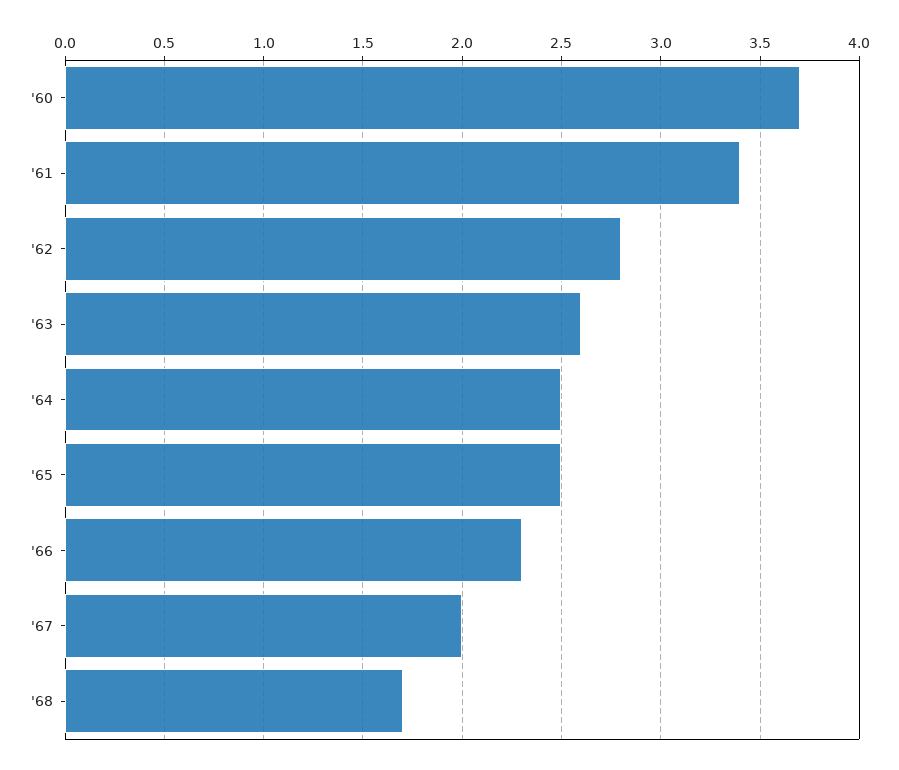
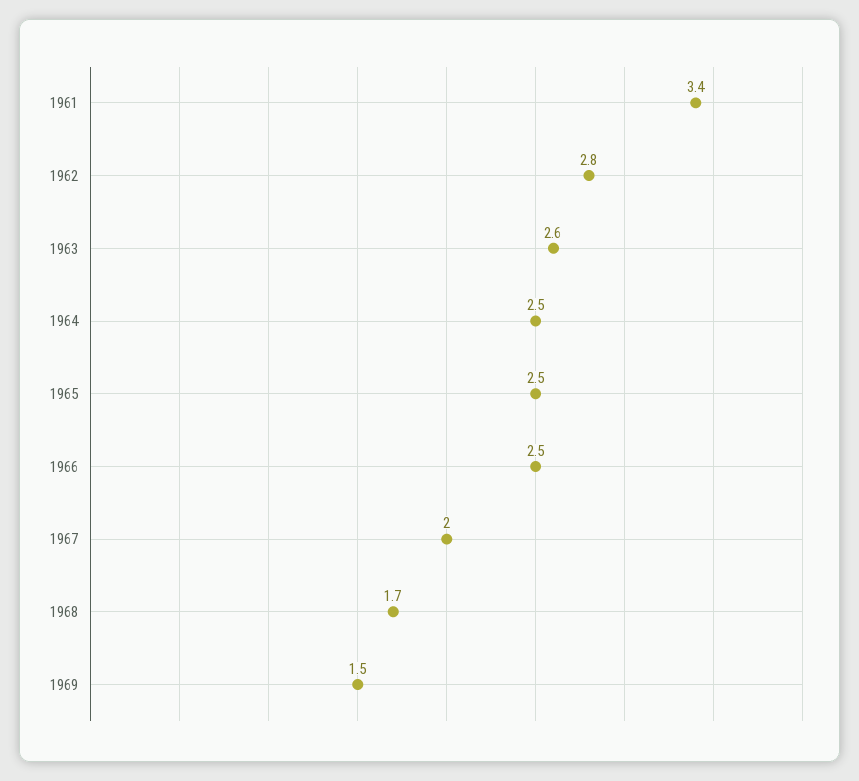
'60: 3.7 -> none
'66: 2.3 -> 2.5
1969: none -> 1.5

